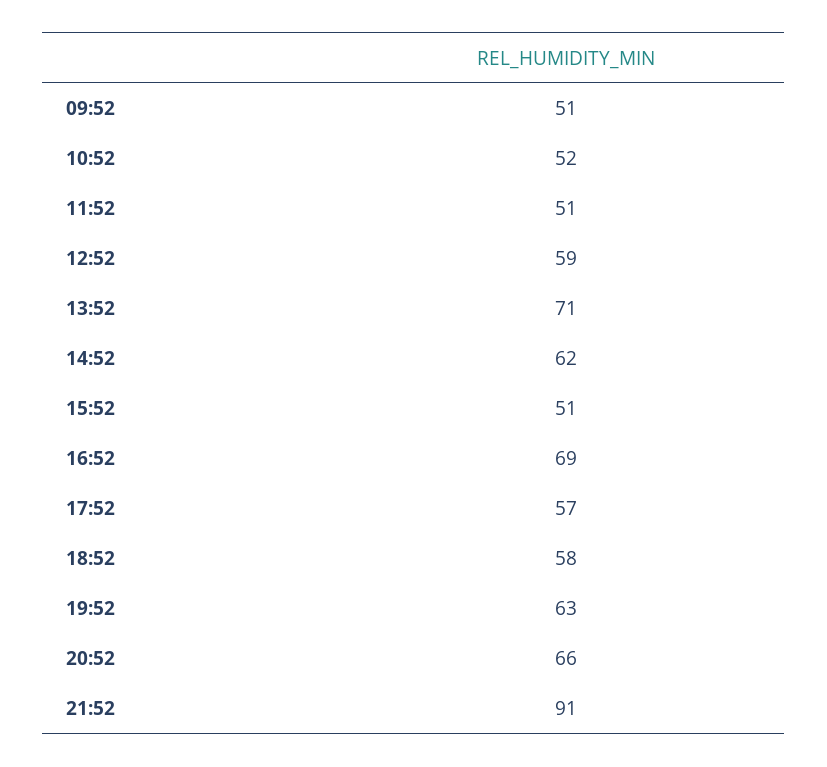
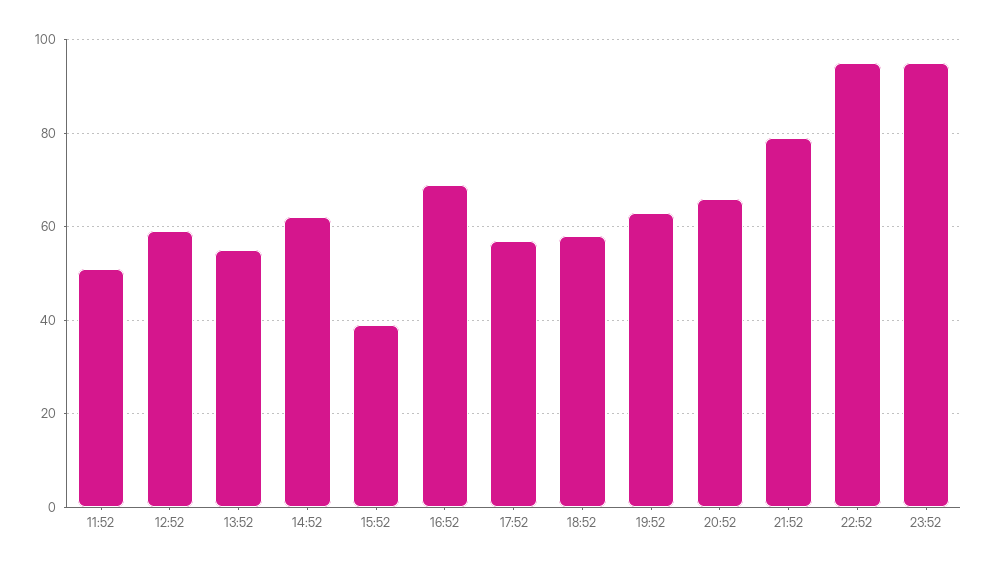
09:52: 51 -> none
10:52: 52 -> none
13:52: 71 -> 55
15:52: 51 -> 40
21:52: 91 -> 80
22:52: none -> 95
23:52: none -> 95

